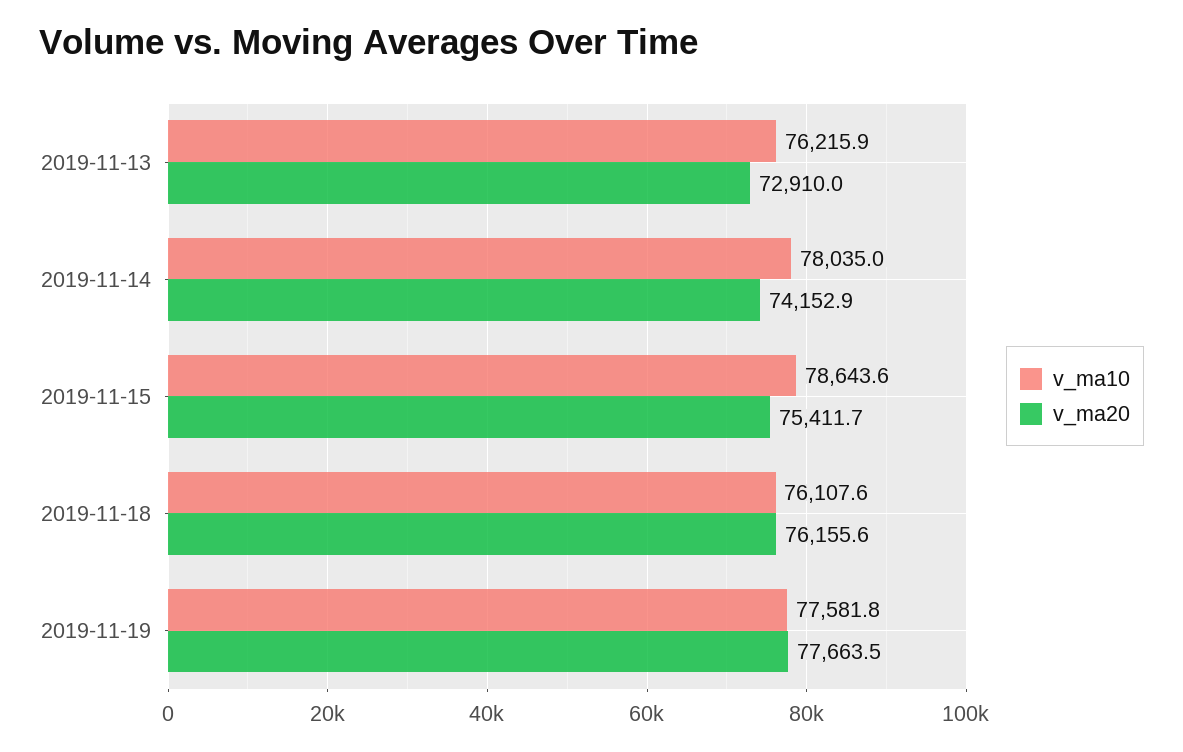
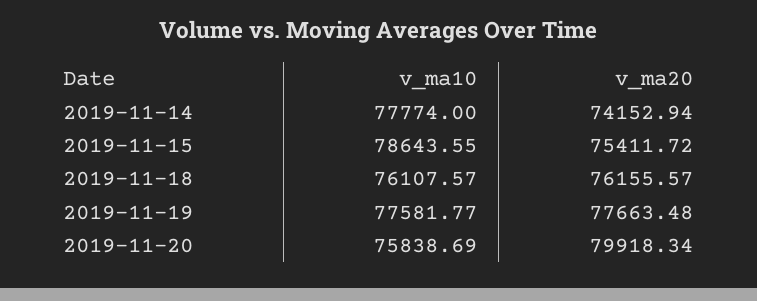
v_ma10, 2019-11-13: 76215.9 -> none
v_ma20, 2019-11-13: 72910 -> none
v_ma10, 2019-11-14: 78035 -> 77774
v_ma10, 2019-11-20: none -> 75838.69
v_ma20, 2019-11-20: none -> 79918.34

